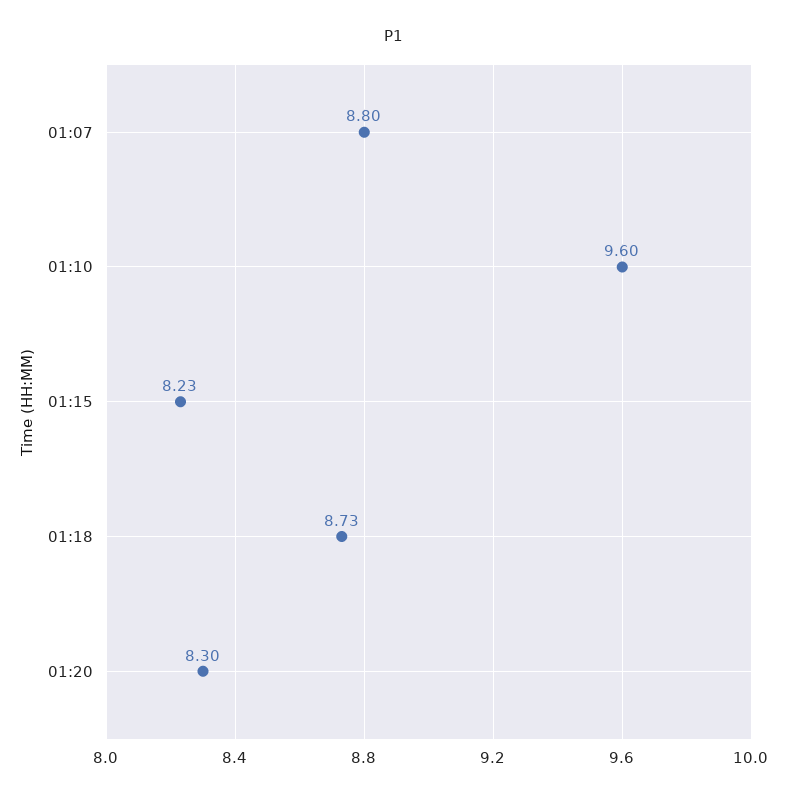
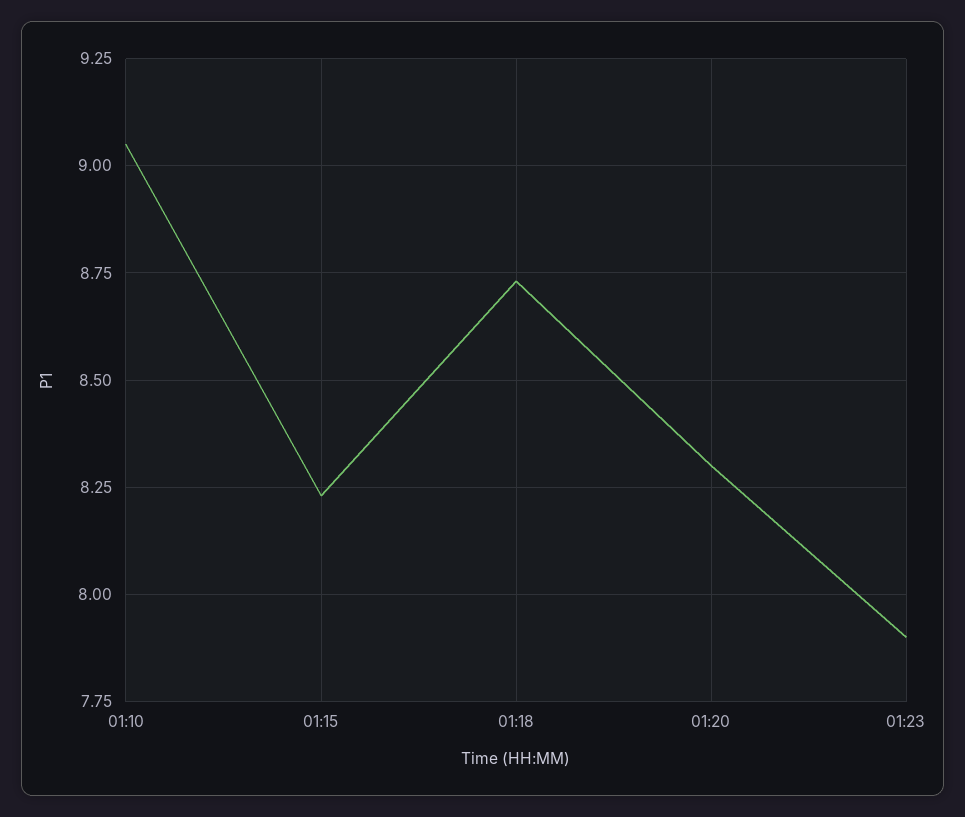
01:07: 8.8 -> none
01:10: 9.6 -> 9.05
01:23: none -> 7.9

